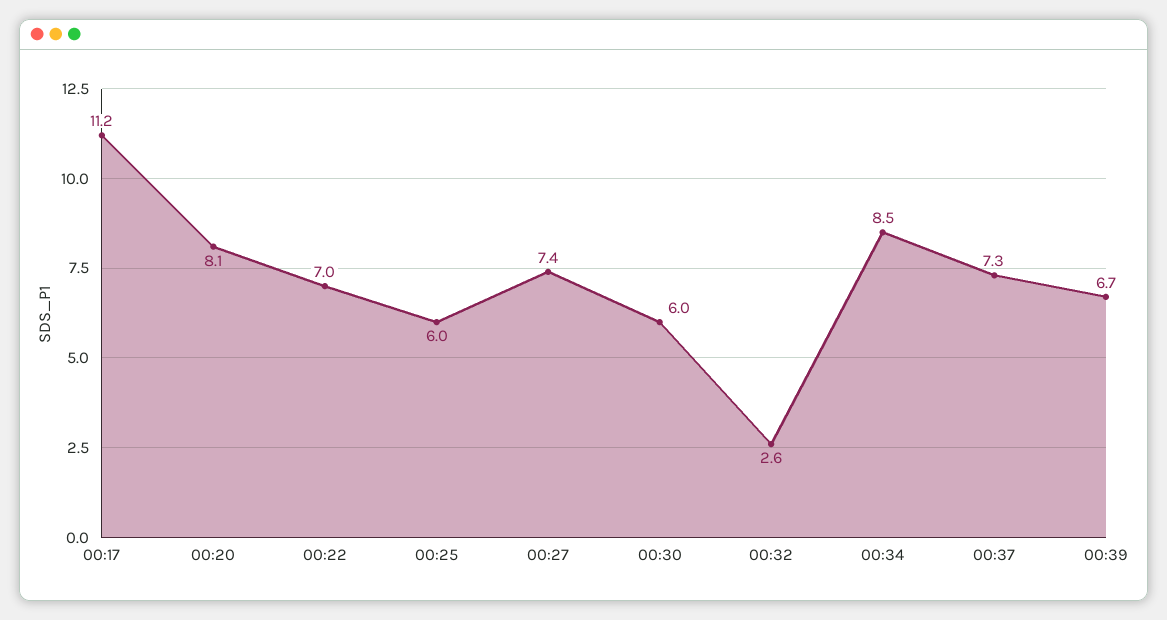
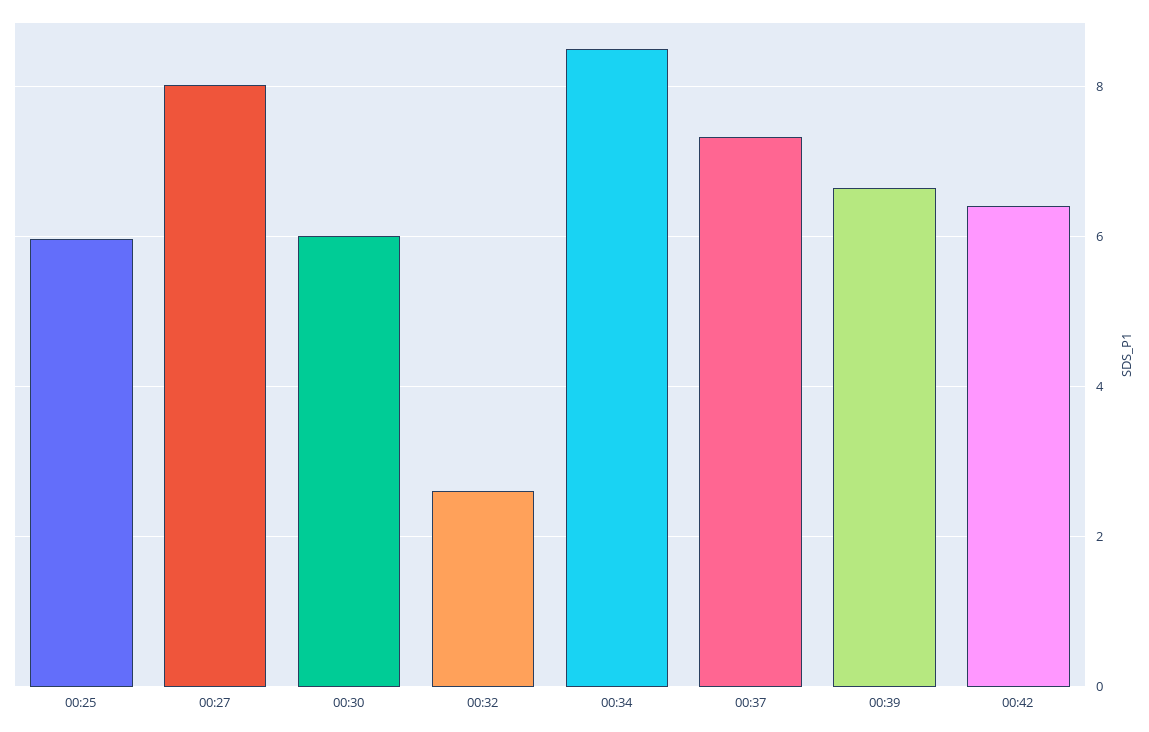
00:17: 11.2 -> none
00:20: 8.1 -> none
00:22: 7 -> none
00:27: 7.4 -> 8
00:42: none -> 6.4

